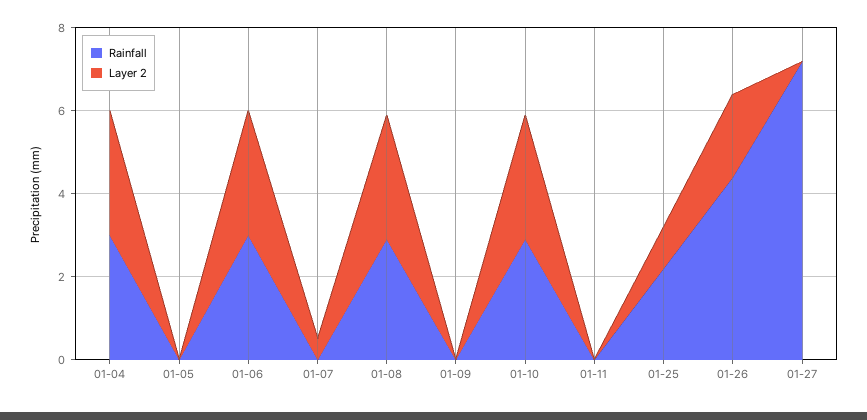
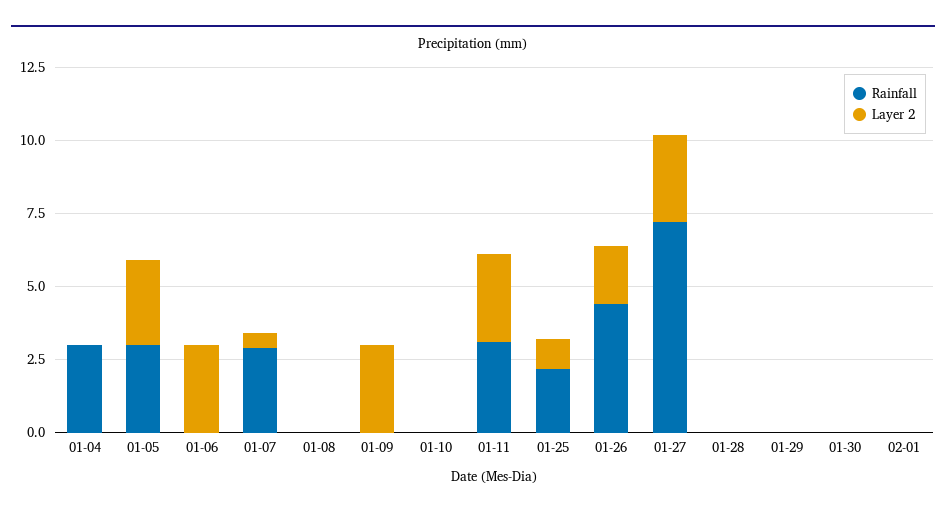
Layer 2, 01-04: 3 -> 0
Rainfall, 01-05: 0 -> 3
Layer 2, 01-05: 0 -> 3
Rainfall, 01-06: 3 -> 0
Rainfall, 01-07: 0 -> 3
Rainfall, 01-08: 3 -> 0
Layer 2, 01-08: 3 -> 0
Layer 2, 01-09: 0 -> 3
Rainfall, 01-10: 3 -> 0
Layer 2, 01-10: 3 -> 0
Rainfall, 01-11: 0 -> 3
Layer 2, 01-11: 0 -> 3
Layer 2, 01-27: 0 -> 3
Rainfall, 01-28: none -> 0
Layer 2, 01-28: none -> 0
Rainfall, 01-29: none -> 0
Layer 2, 01-29: none -> 0
Rainfall, 01-30: none -> 0
Layer 2, 01-30: none -> 0
Rainfall, 02-01: none -> 0
Layer 2, 02-01: none -> 0

